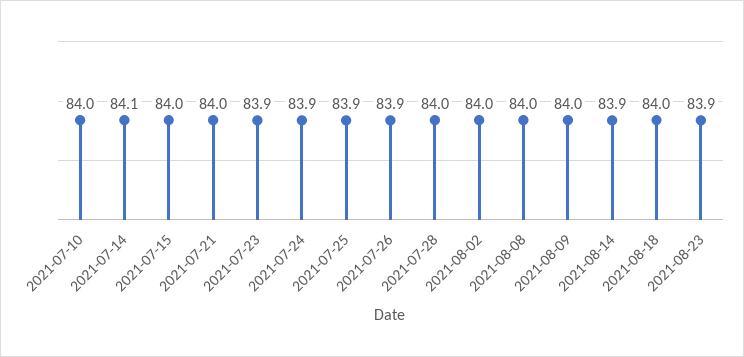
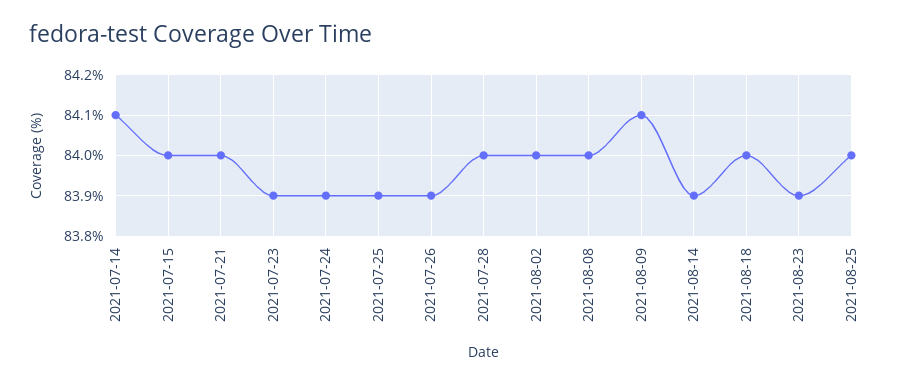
2021-07-10: 84 -> none
2021-08-09: 84 -> 84.1
2021-08-25: none -> 84

